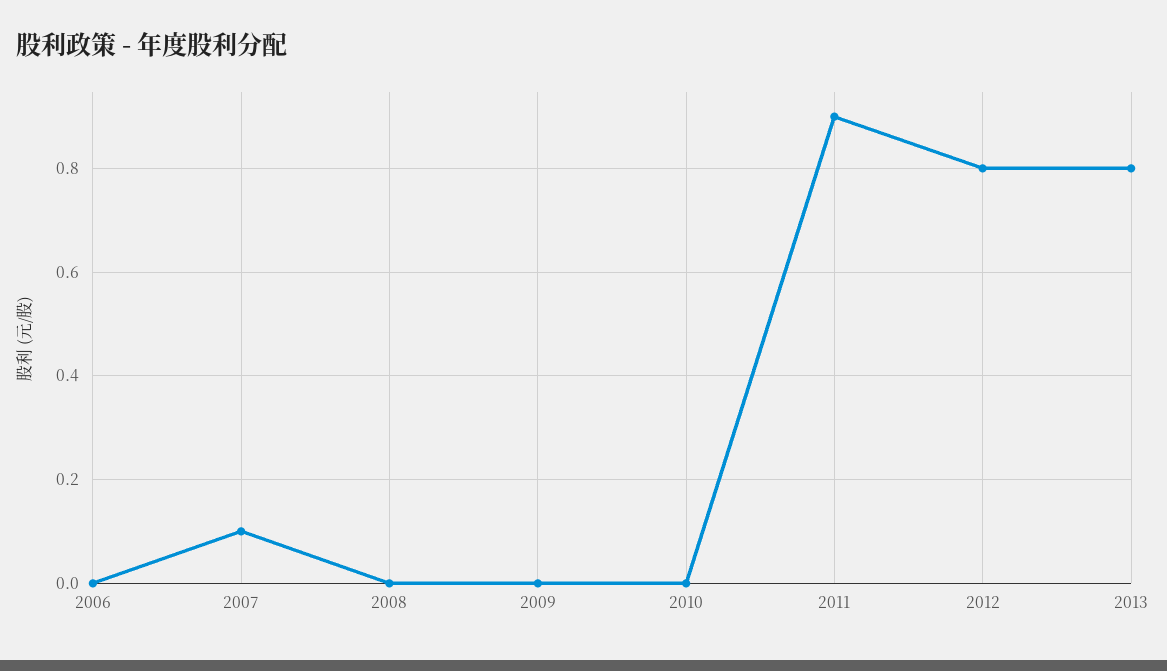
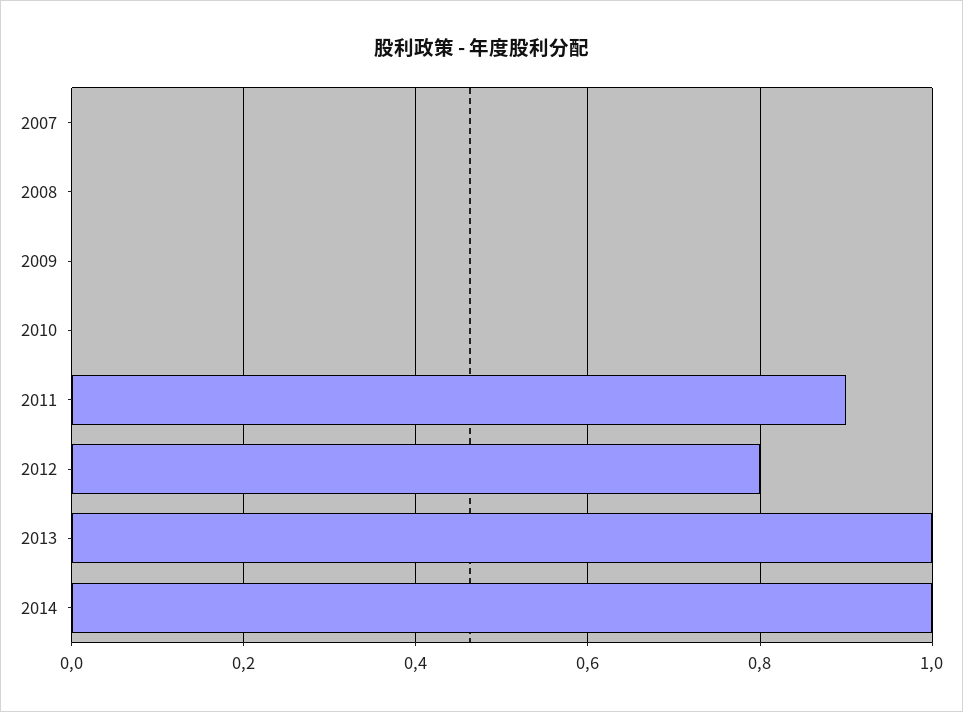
2006: 0 -> none
2007: 0.1 -> 0
2013: 0.8 -> 1
2014: none -> 1

